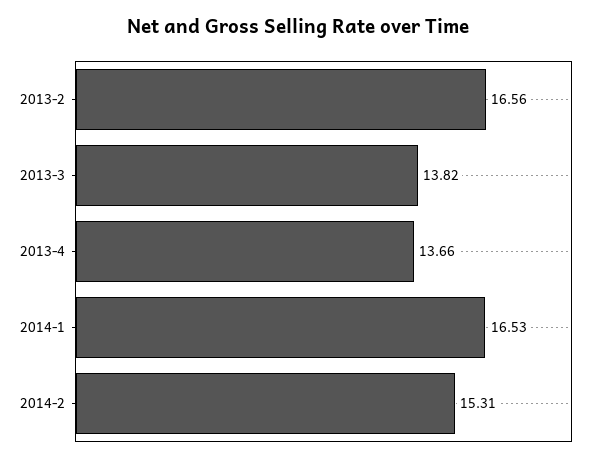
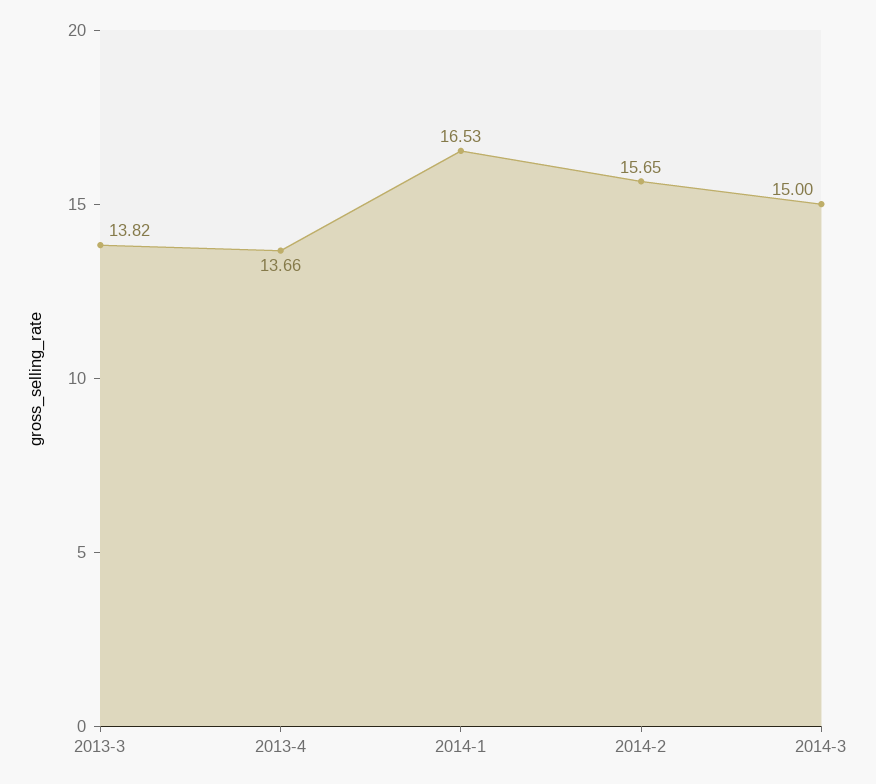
2013-2: 16.56 -> none
2014-2: 15.31 -> 15.65
2014-3: none -> 15

